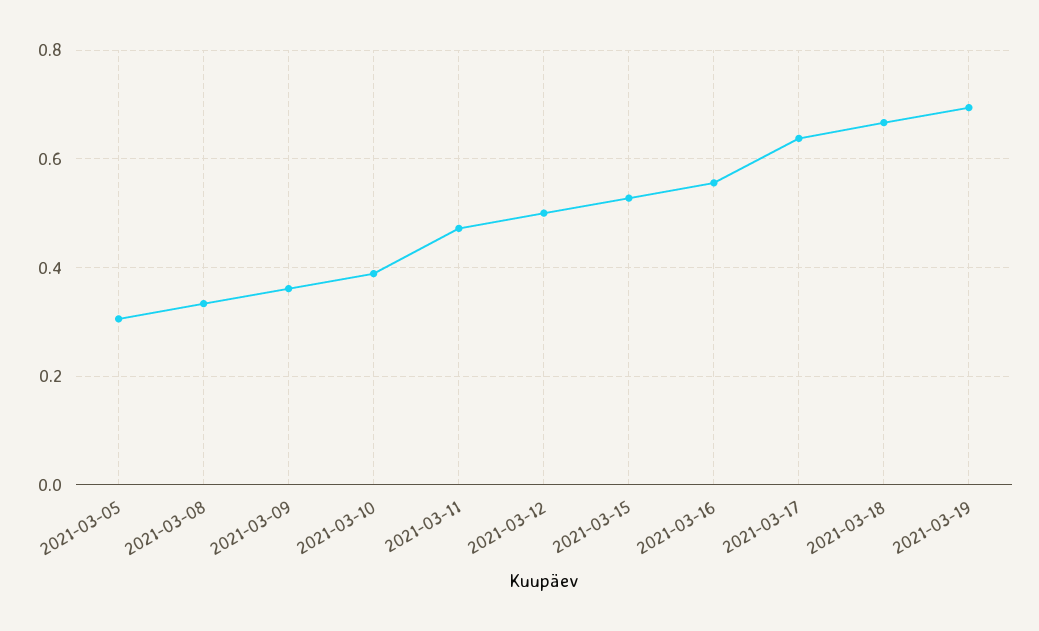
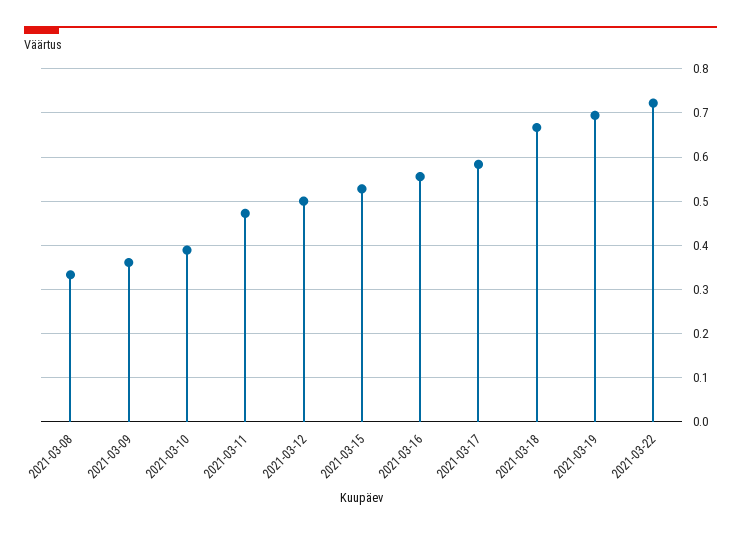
2021-03-05: 0.3 -> none
2021-03-17: 0.64 -> 0.58
2021-03-22: none -> 0.72

